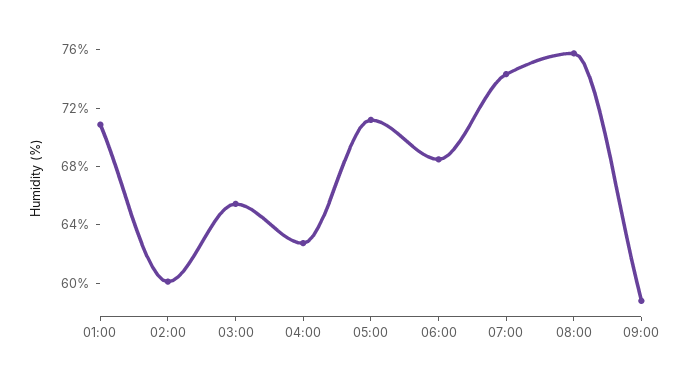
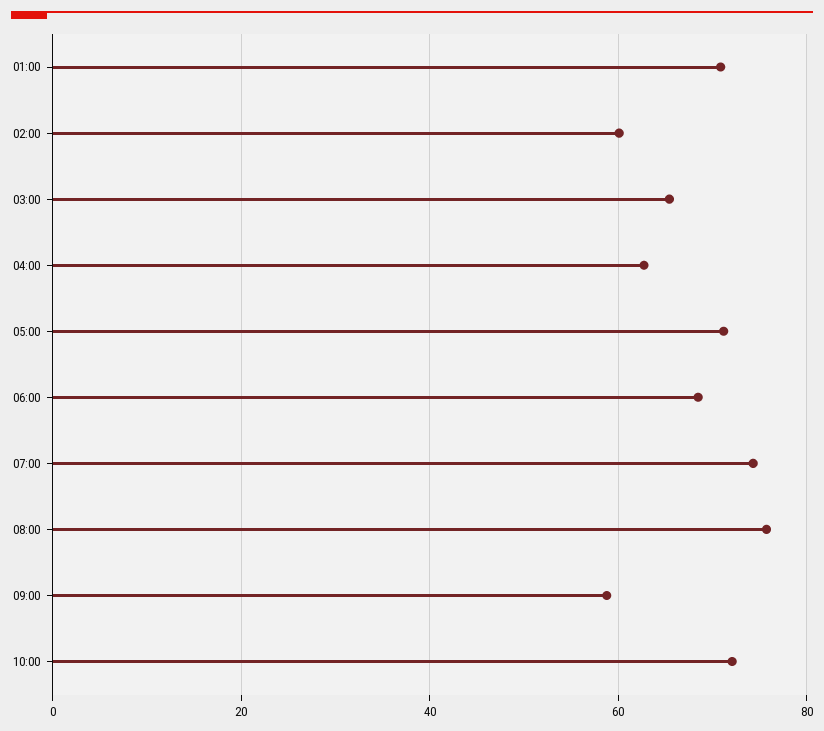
10:00: none -> 72

